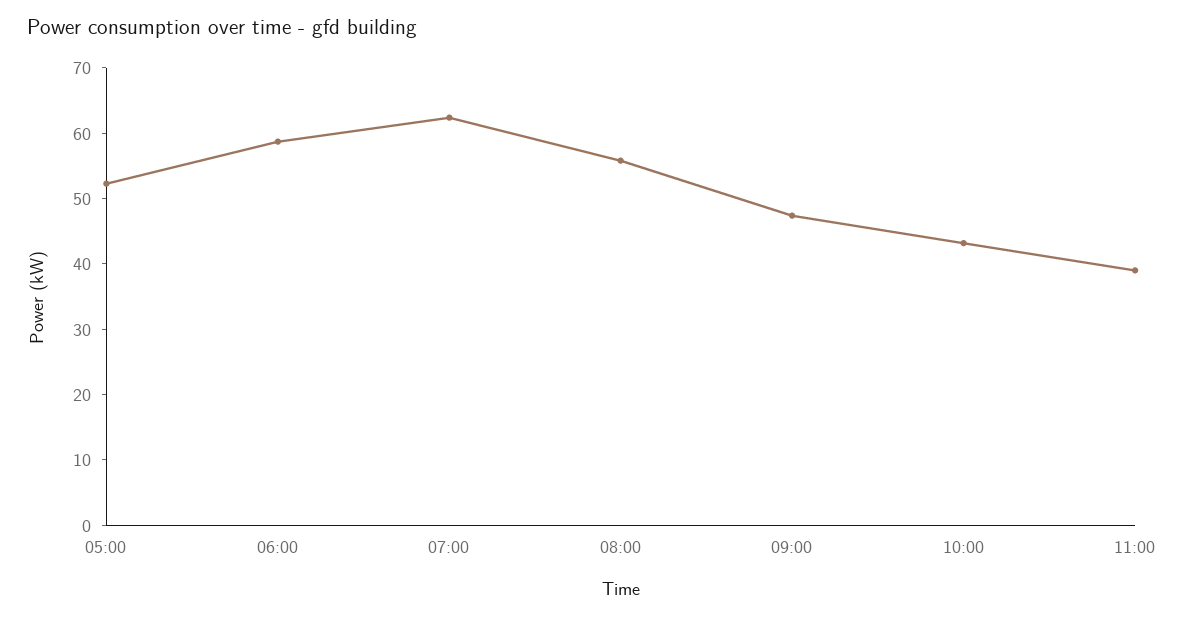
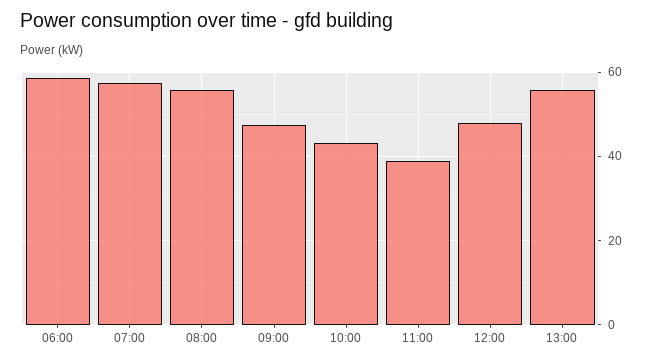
05:00: 52 -> none
07:00: 62 -> 58
12:00: none -> 48
13:00: none -> 56

